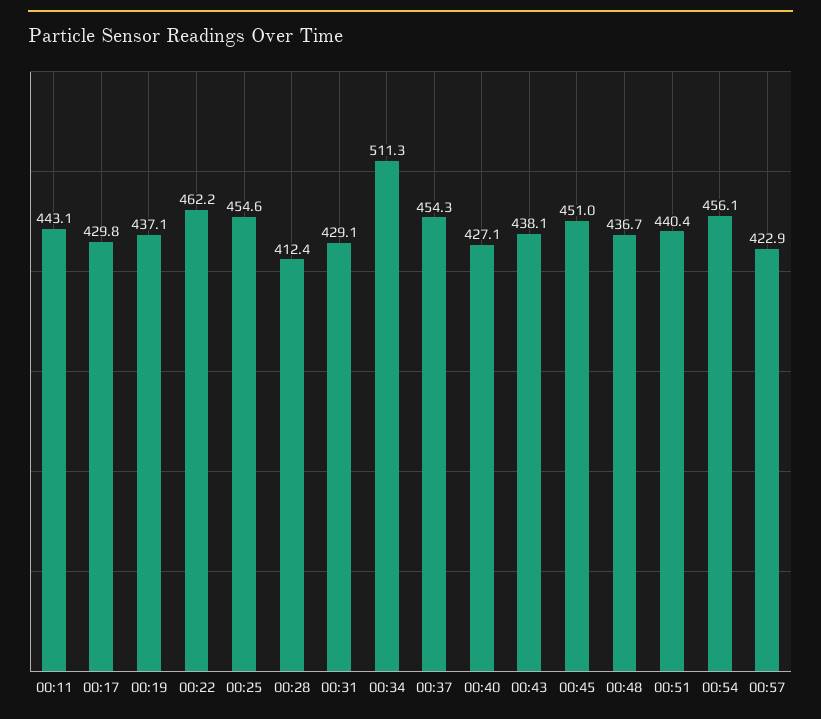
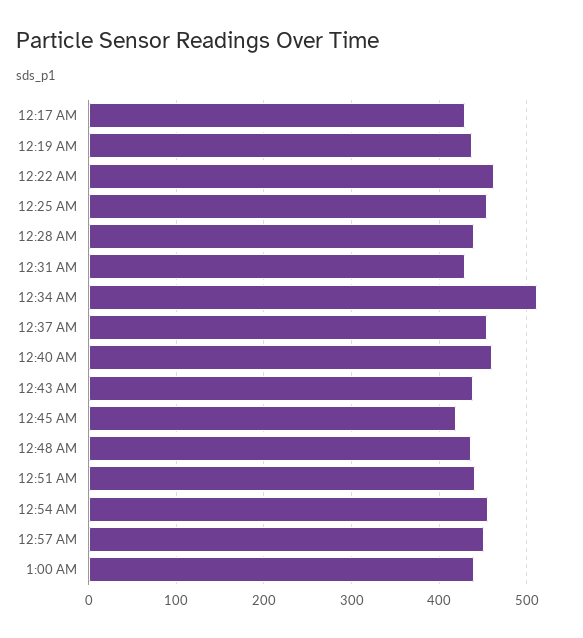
00:11: 443.1 -> none
00:28: 412.4 -> 440
00:40: 427.1 -> 460
00:45: 451 -> 420
00:57: 422.9 -> 450
1:00 AM: none -> 440

